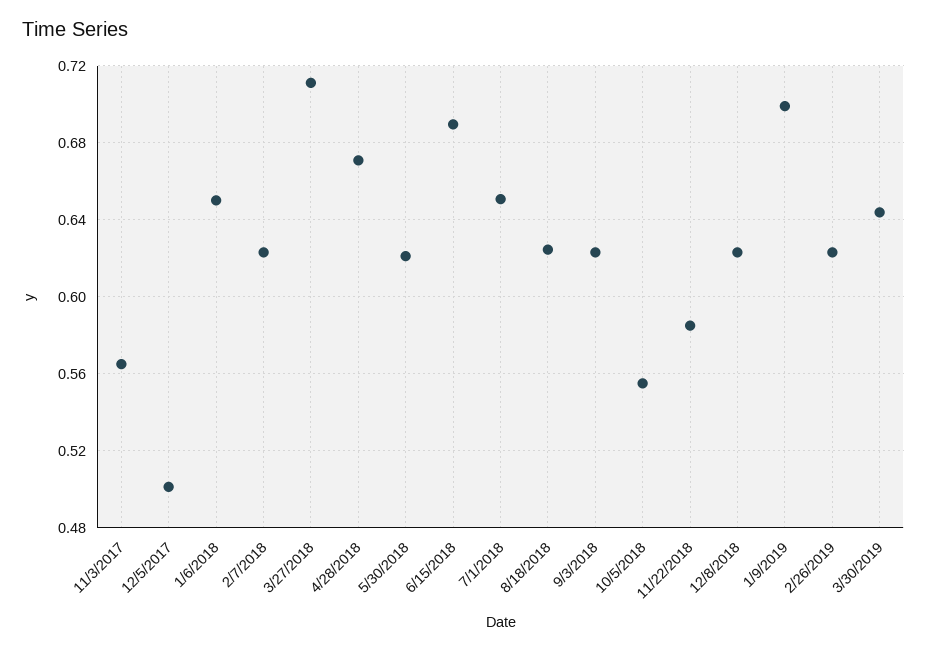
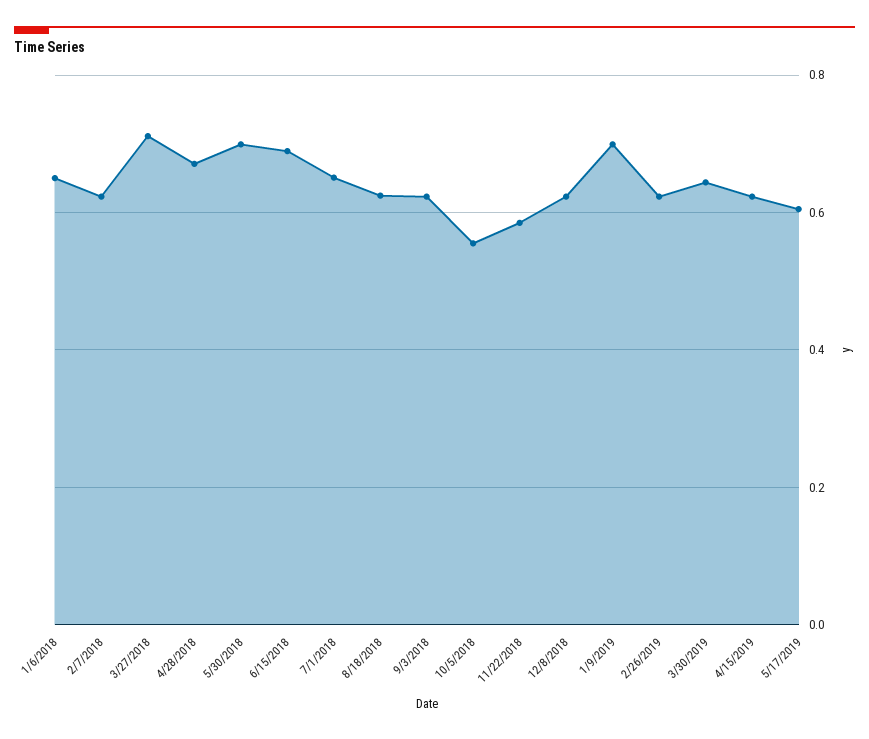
11/3/2017: 0.565 -> none
12/5/2017: 0.5 -> none
5/30/2018: 0.62 -> 0.7
4/15/2019: none -> 0.62
5/17/2019: none -> 0.6

